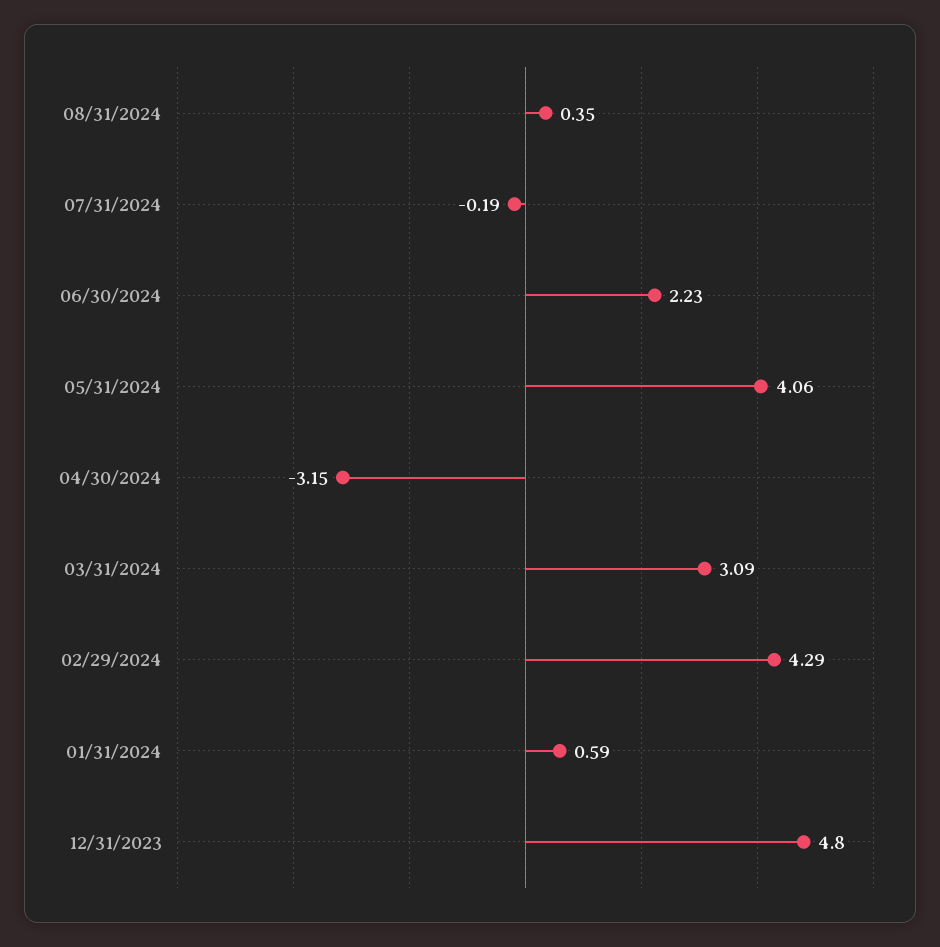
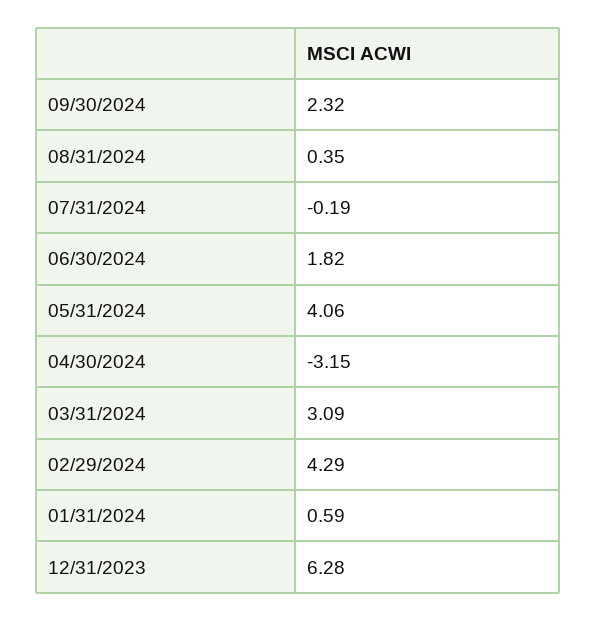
06/30/2024: 2.23 -> 1.82
12/31/2023: 4.8 -> 6.28
09/30/2024: none -> 2.32

